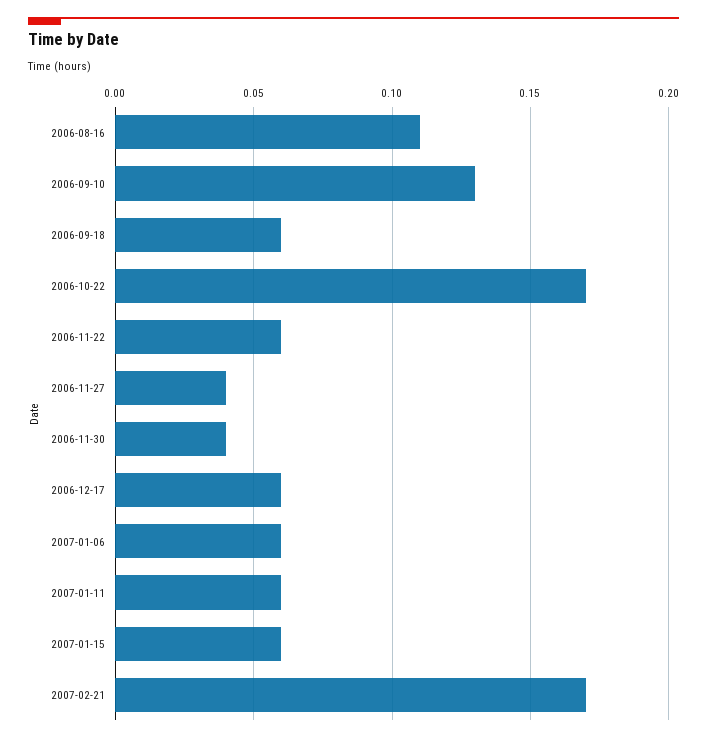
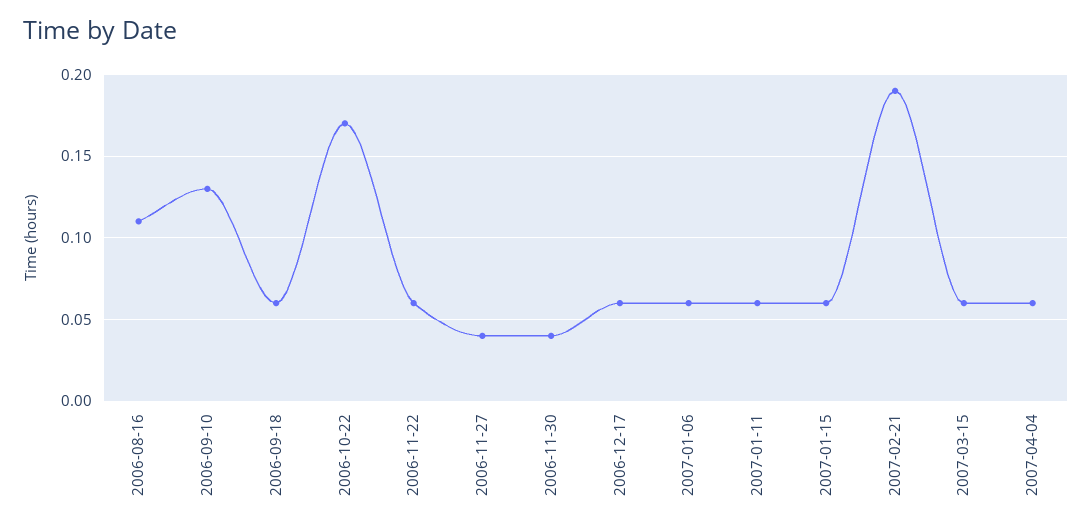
2007-02-21: 0.17 -> 0.19
2007-03-15: none -> 0.06
2007-04-04: none -> 0.06

